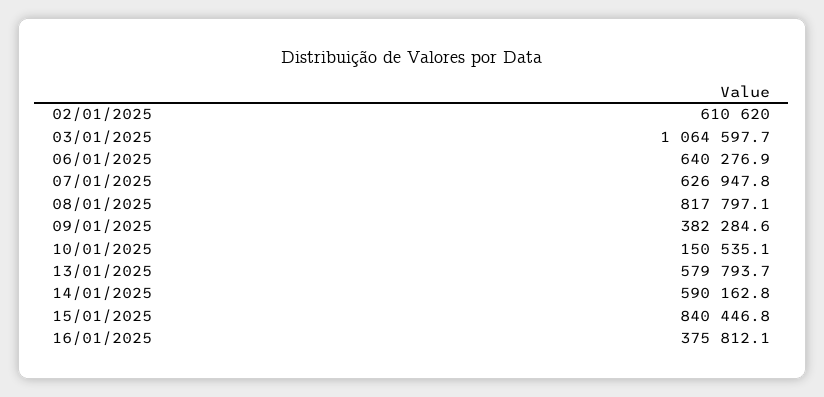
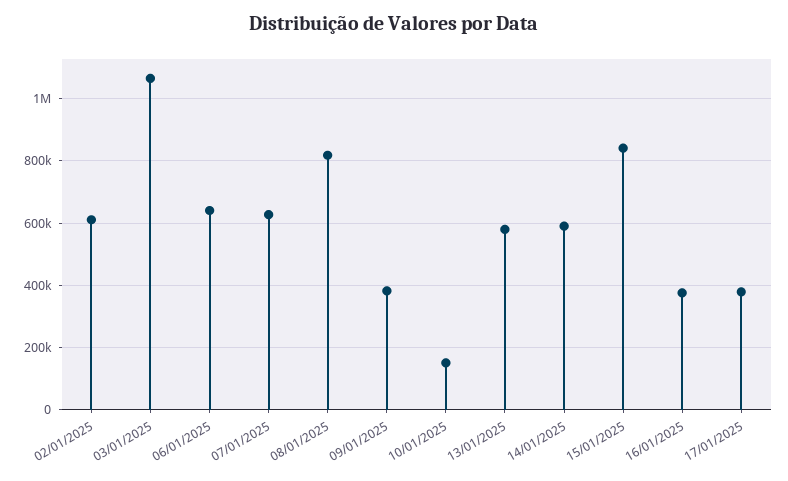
17/01/2025: none -> 380000

